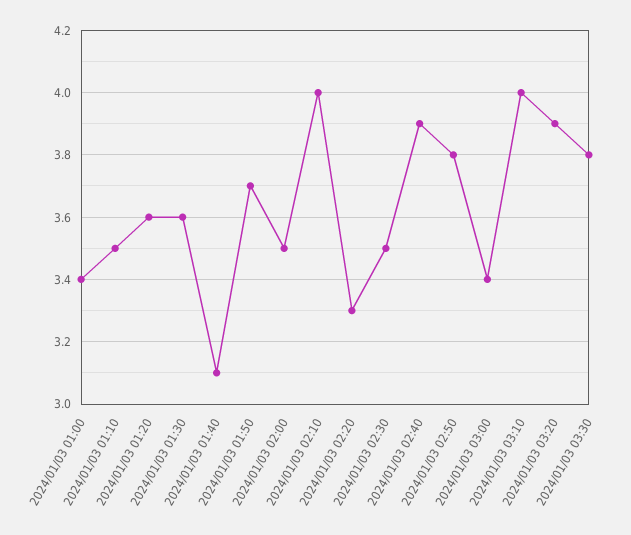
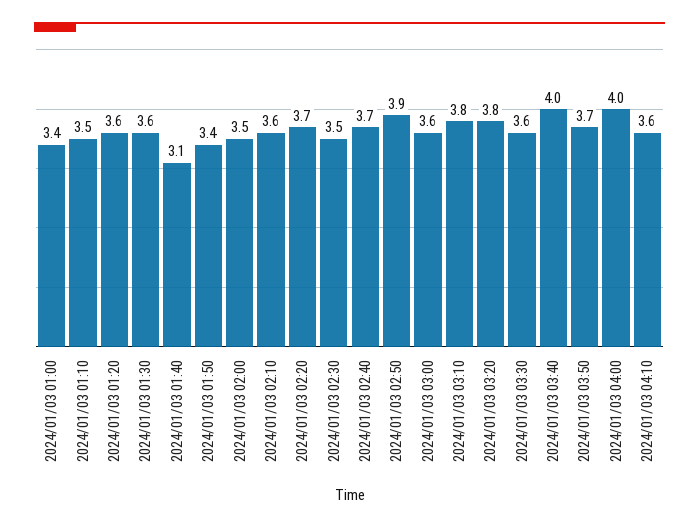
2024/01/03 01:50: 3.7 -> 3.4
2024/01/03 02:10: 4 -> 3.6
2024/01/03 02:20: 3.3 -> 3.7
2024/01/03 02:40: 3.9 -> 3.7
2024/01/03 02:50: 3.8 -> 3.9
2024/01/03 03:00: 3.4 -> 3.6
2024/01/03 03:10: 4 -> 3.8
2024/01/03 03:20: 3.9 -> 3.8
2024/01/03 03:30: 3.8 -> 3.6
2024/01/03 03:40: none -> 4
2024/01/03 03:50: none -> 3.7
2024/01/03 04:00: none -> 4
2024/01/03 04:10: none -> 3.6

